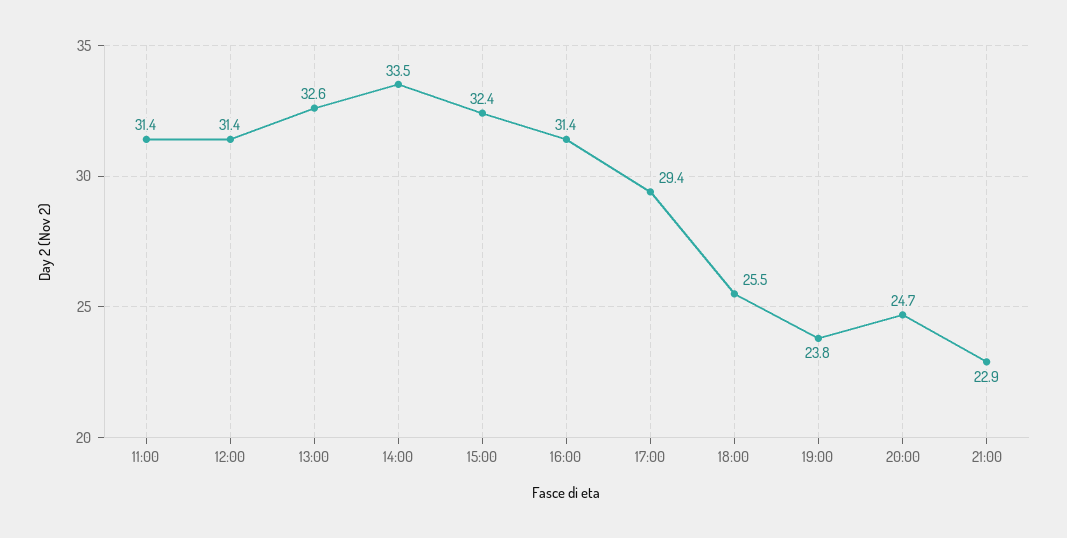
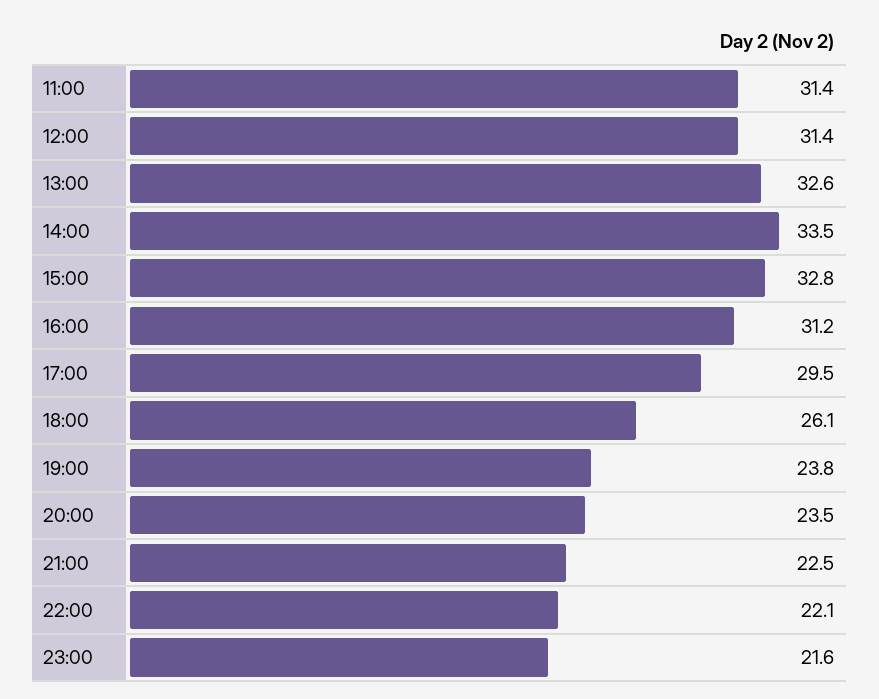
15:00: 32.4 -> 32.8
16:00: 31.4 -> 31.2
17:00: 29.4 -> 29.5
18:00: 25.5 -> 26.1
20:00: 24.7 -> 23.5
21:00: 22.9 -> 22.5
22:00: none -> 22.1
23:00: none -> 21.6

